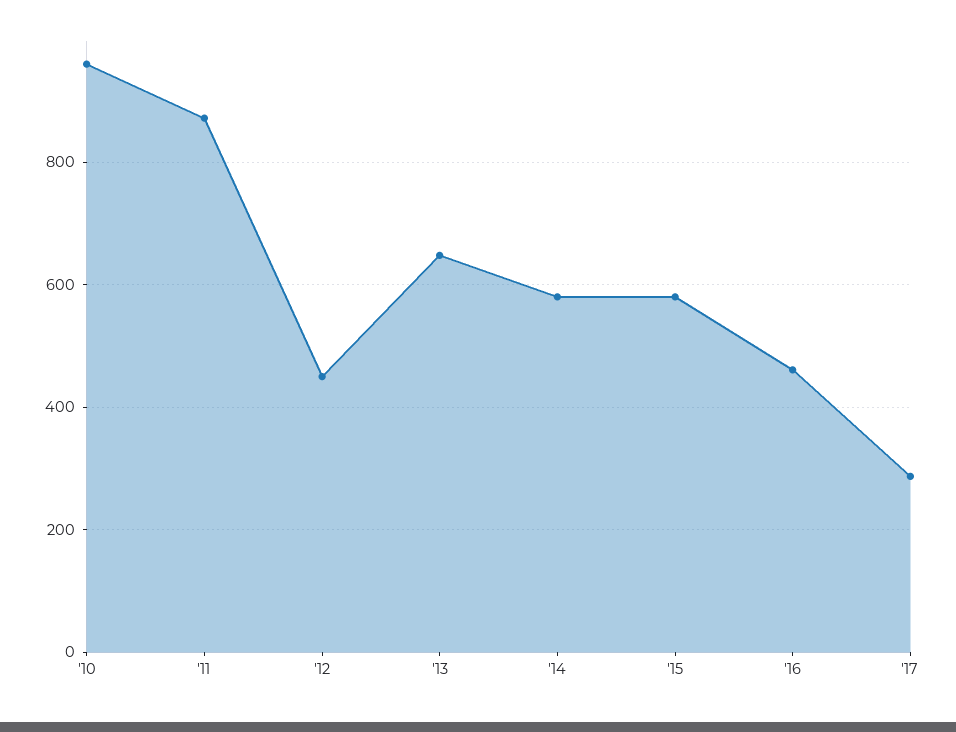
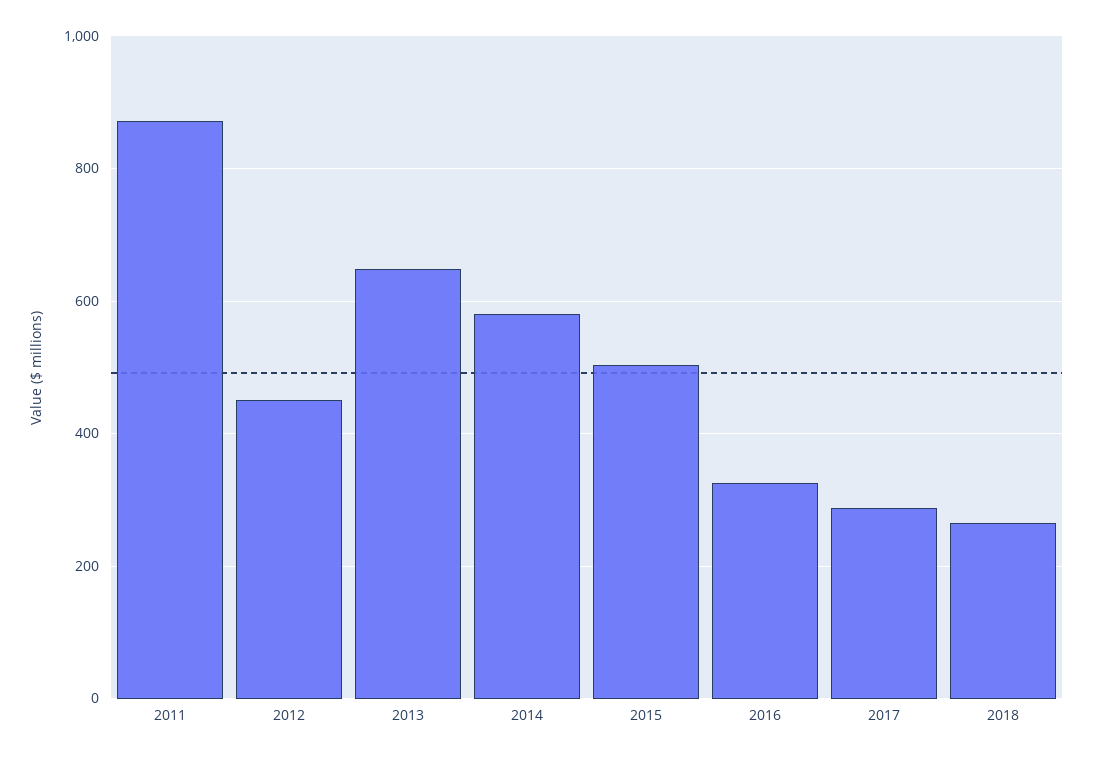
'10: 960 -> none
'15: 580 -> 500
'16: 460 -> 320
2018: none -> 260

